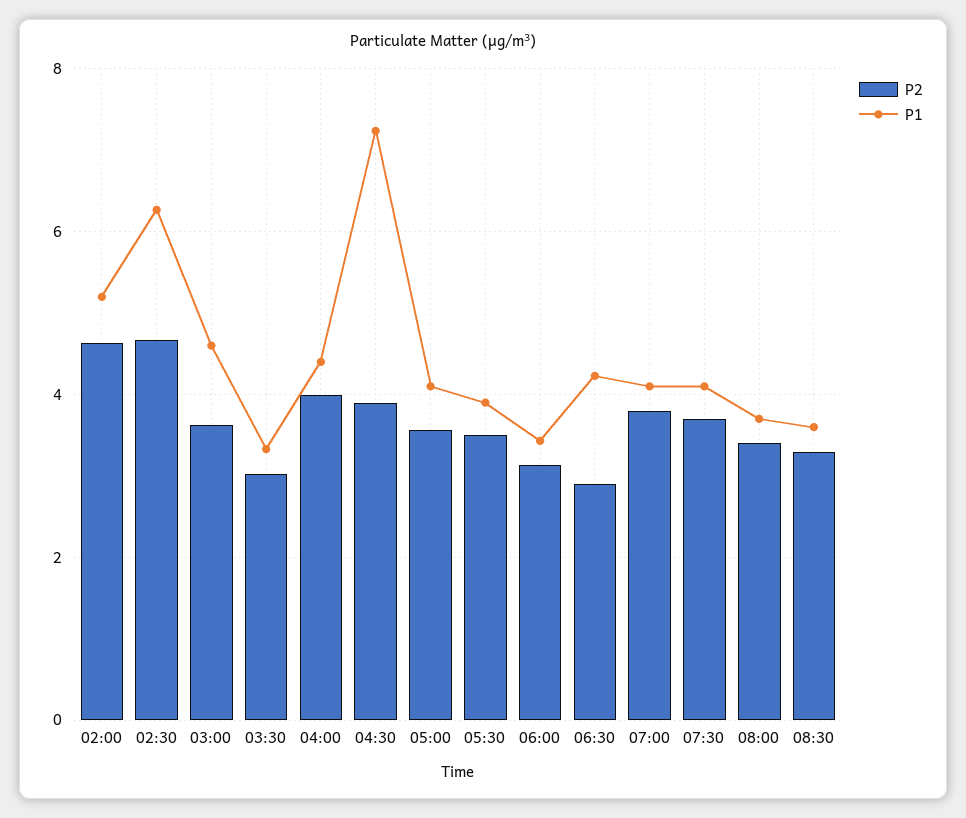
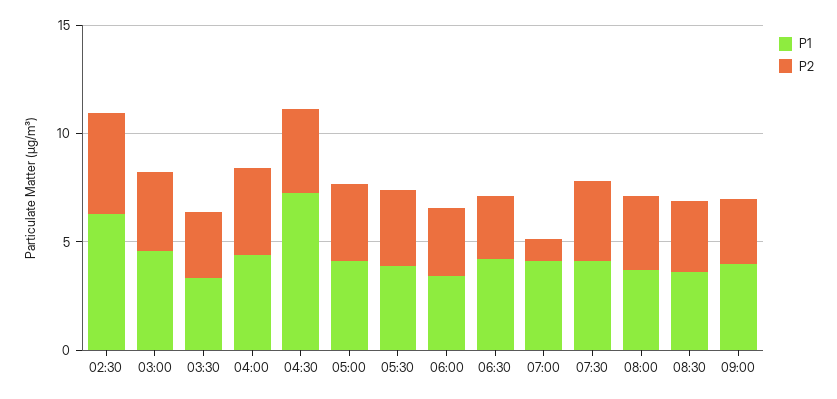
P2, 02:00: 4.6 -> none
P1, 02:00: 5.2 -> none
P2, 07:00: 3.8 -> 1
P1, 09:00: none -> 4
P2, 09:00: none -> 3

